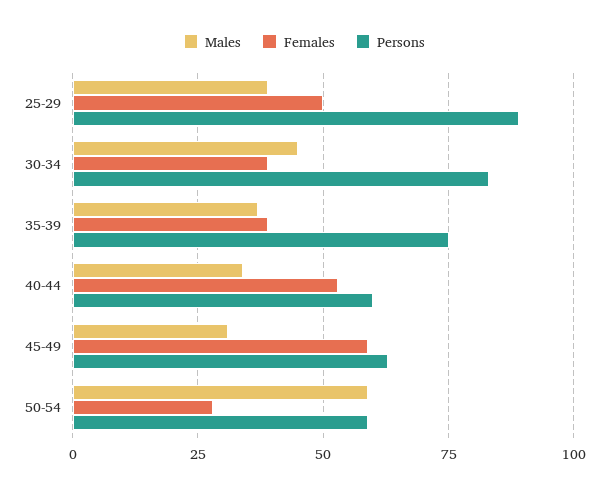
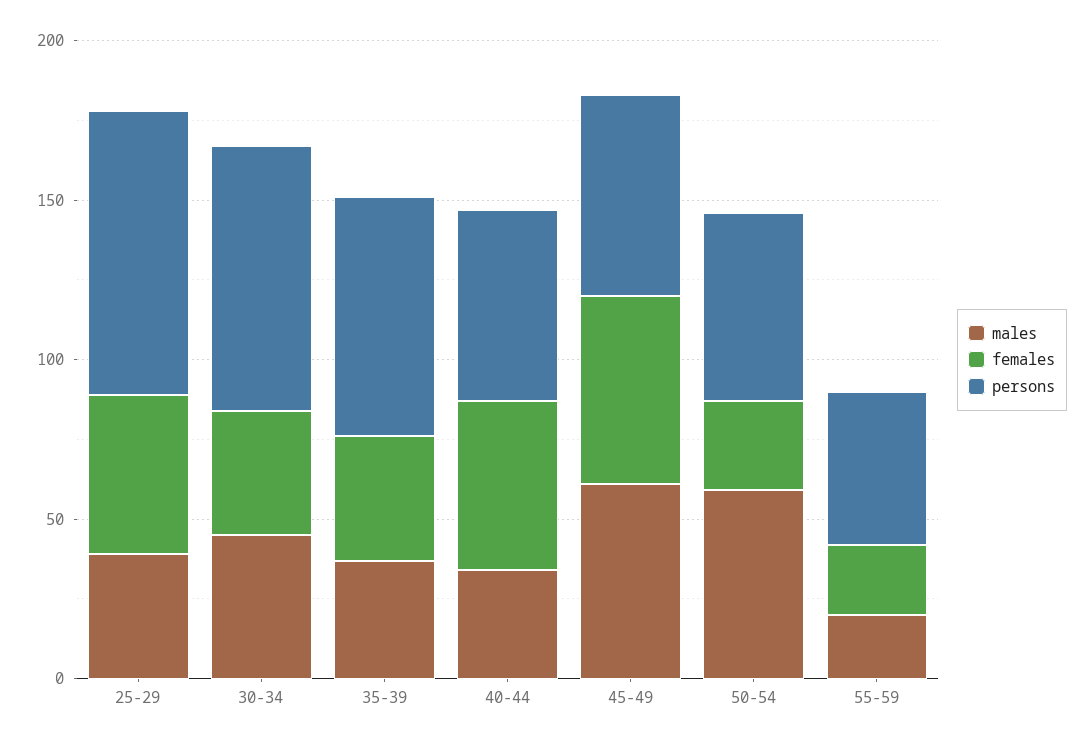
Males, 45-49: 30 -> 60
Males, 55-59: none -> 20
Females, 55-59: none -> 20
Persons, 55-59: none -> 50

